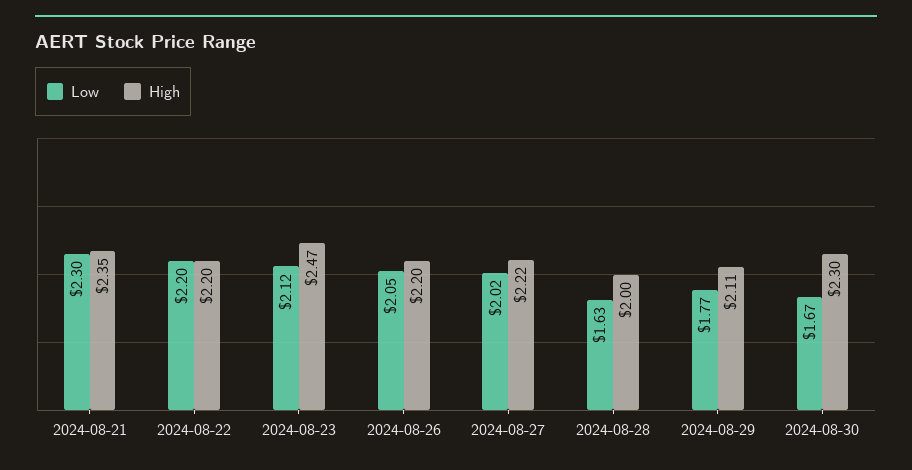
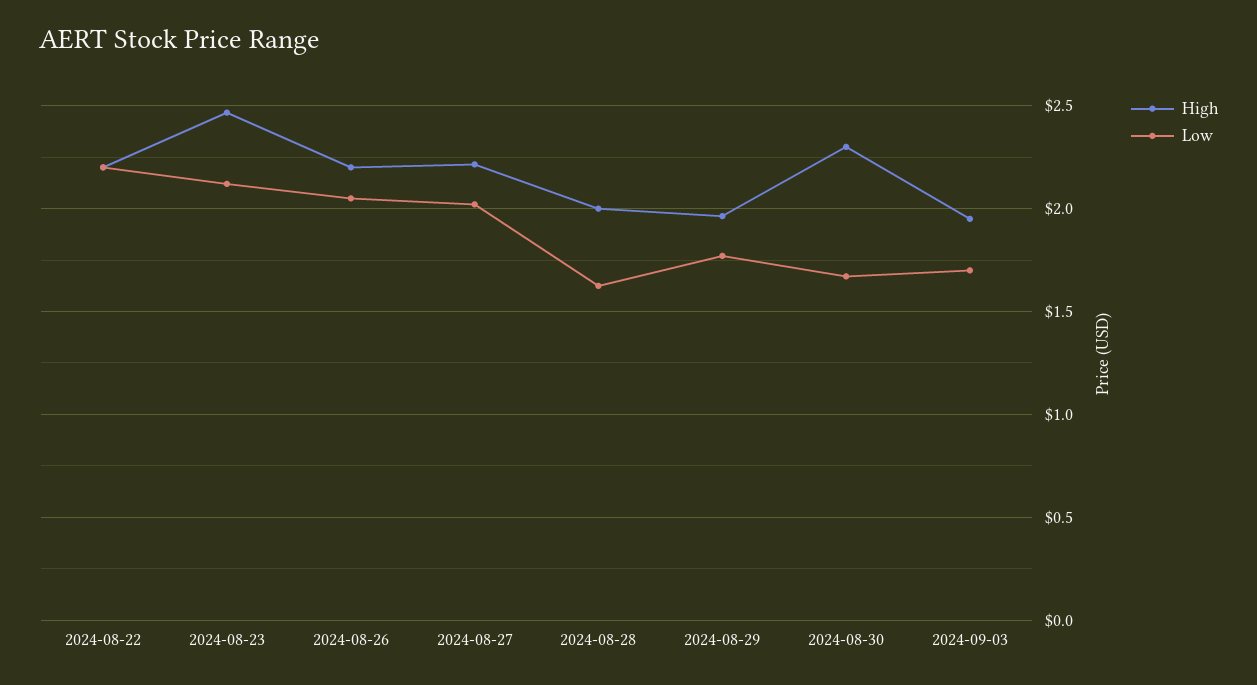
Low, 2024-08-21: 2.3 -> none
High, 2024-08-21: 2.35 -> none
High, 2024-08-29: 2.11 -> 1.95
High, 2024-09-03: none -> 1.95
Low, 2024-09-03: none -> 1.7

